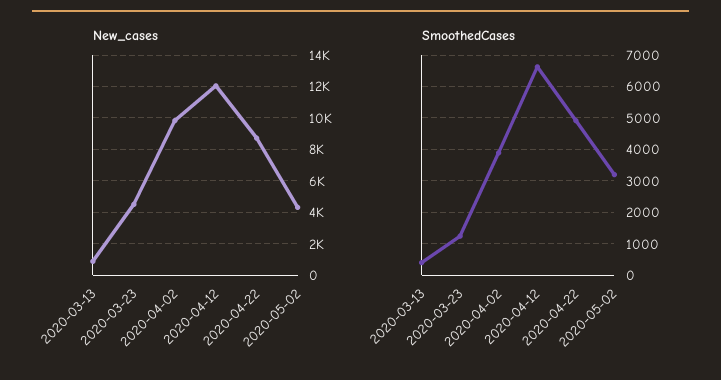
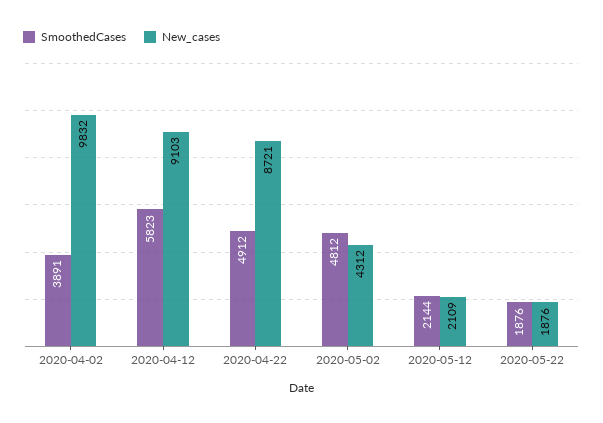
New_cases, 2020-03-13: 1000 -> none
New_cases, 2020-03-23: 4500 -> none
New_cases, 2020-04-12: 12000 -> 9103
SmoothedCases, 2020-03-13: 400 -> none
SmoothedCases, 2020-03-23: 1200 -> none
SmoothedCases, 2020-04-12: 6600 -> 5823
SmoothedCases, 2020-05-02: 3200 -> 4812
SmoothedCases, 2020-05-12: none -> 2144
New_cases, 2020-05-12: none -> 2109
SmoothedCases, 2020-05-22: none -> 1876
New_cases, 2020-05-22: none -> 1876

